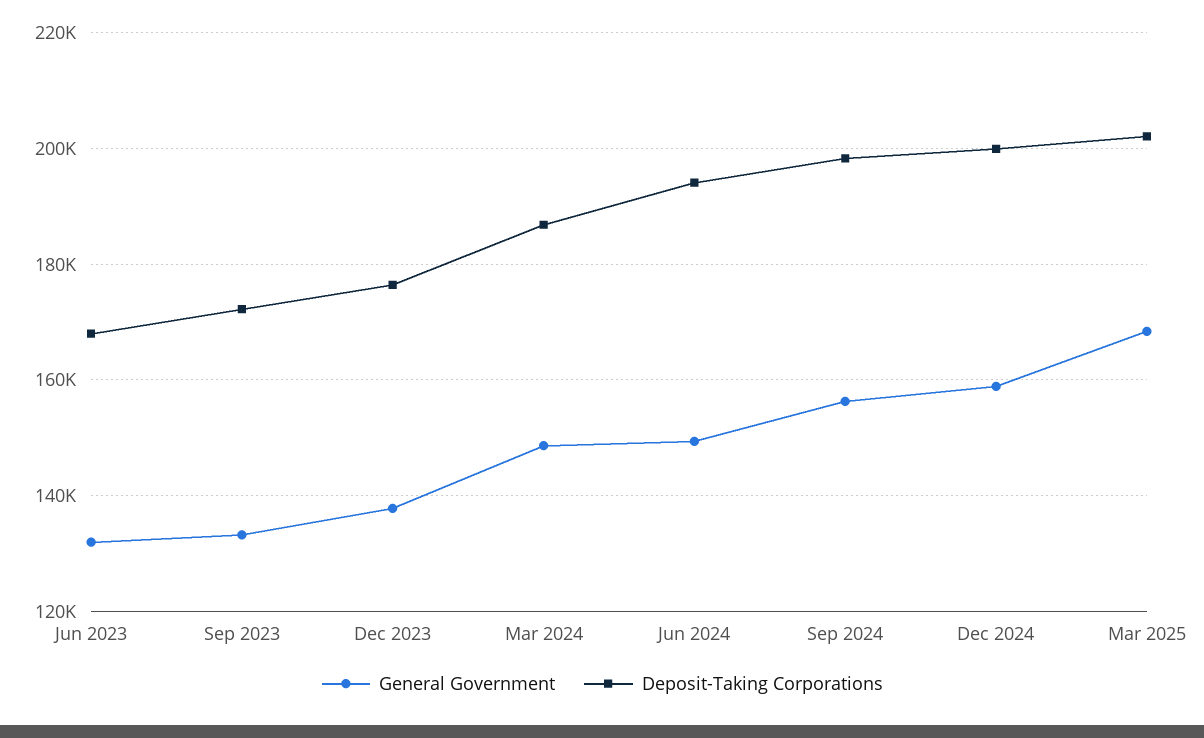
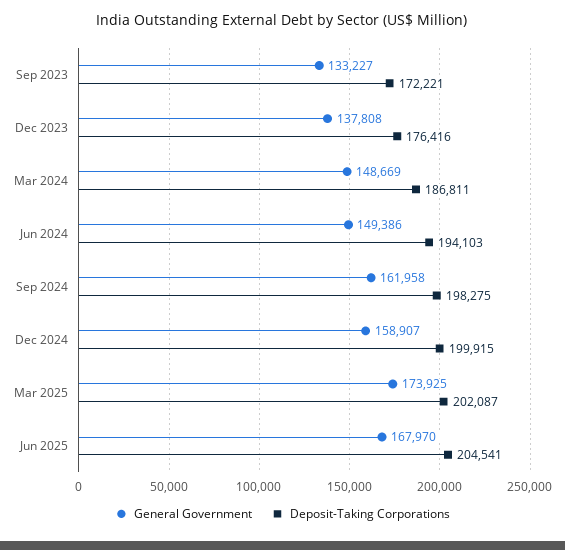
General Government, Jun 2023: 132000 -> none
Deposit-Taking Corporations, Jun 2023: 168000 -> none
General Government, Sep 2024: 156000 -> 161958
General Government, Mar 2025: 168000 -> 173925
General Government, Jun 2025: none -> 167970
Deposit-Taking Corporations, Jun 2025: none -> 204541

